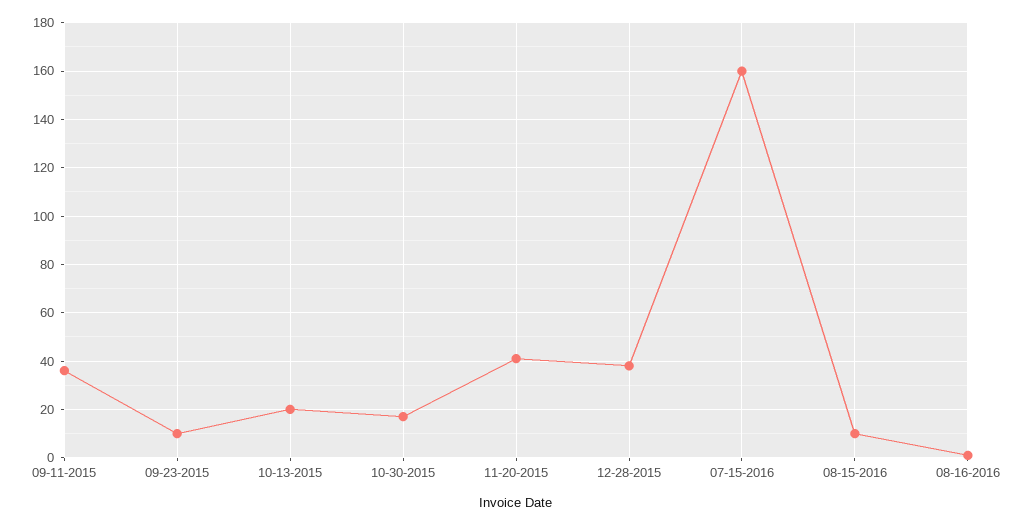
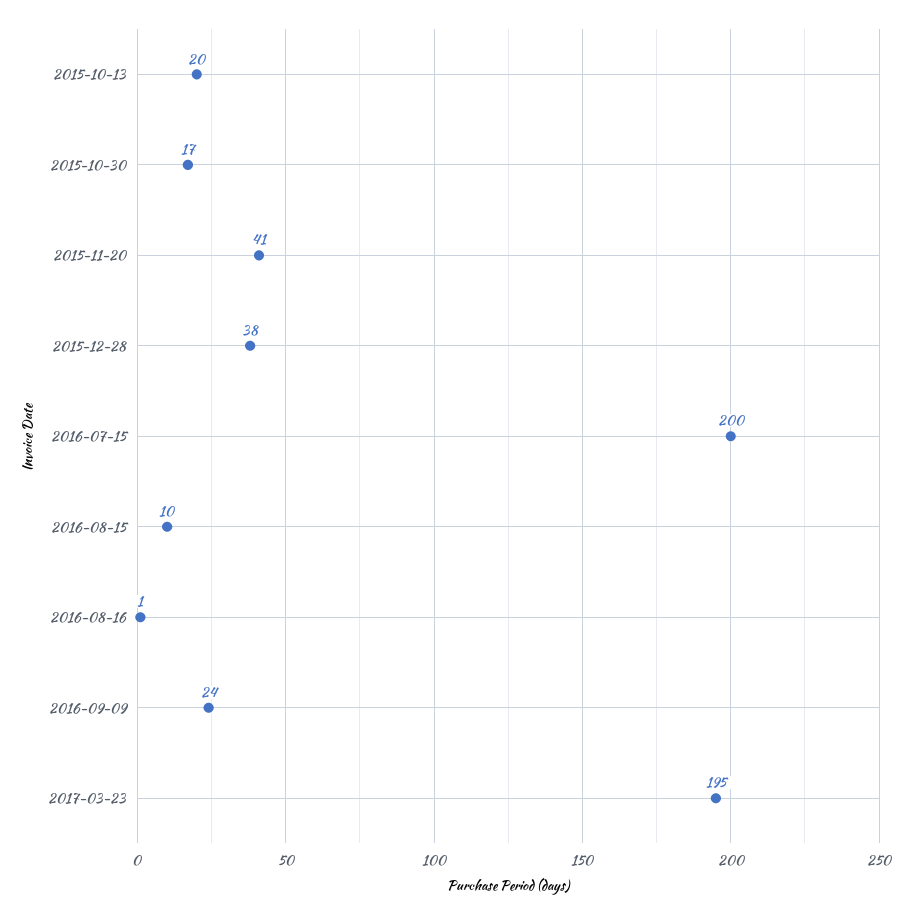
09-11-2015: 35 -> none
09-23-2015: 10 -> none
07-15-2016: 160 -> 200
2016-09-09: none -> 24
2017-03-23: none -> 195

